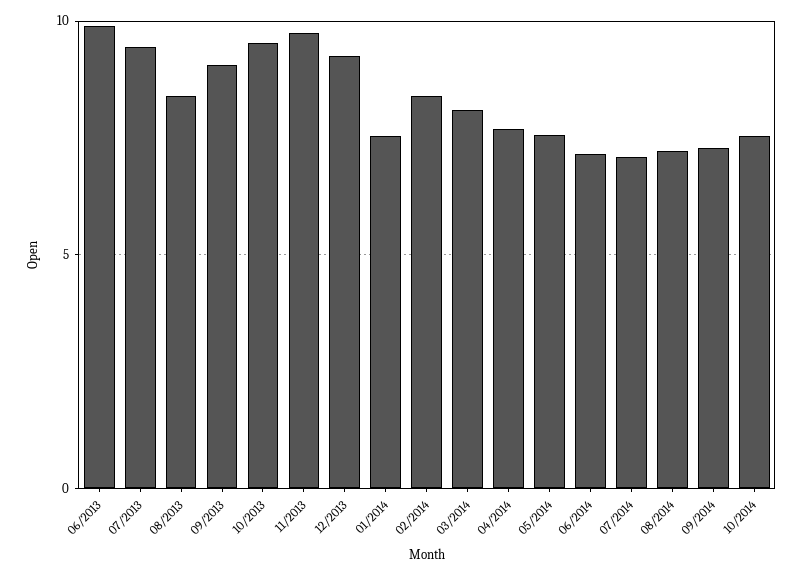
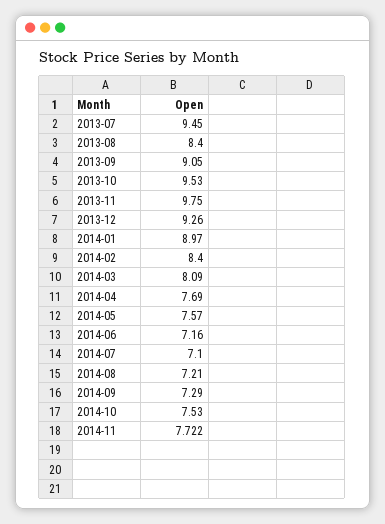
06/2013: 10 -> none
01/2014: 7.5 -> 8.97
2014-11: none -> 7.722

